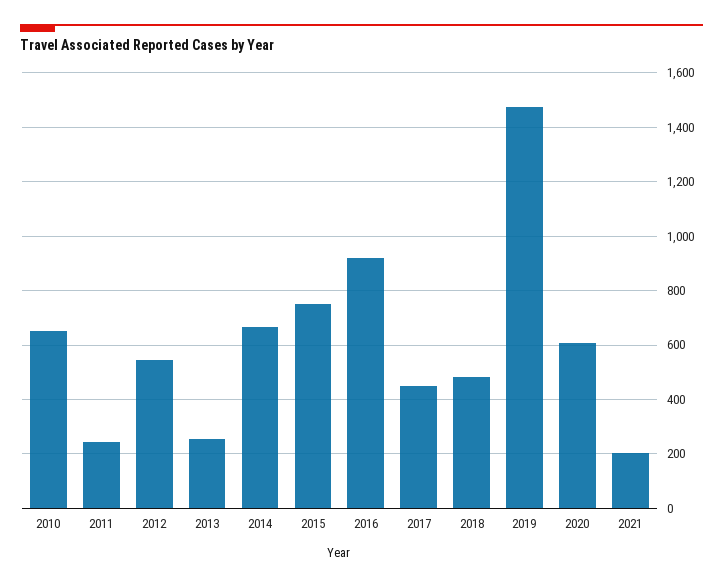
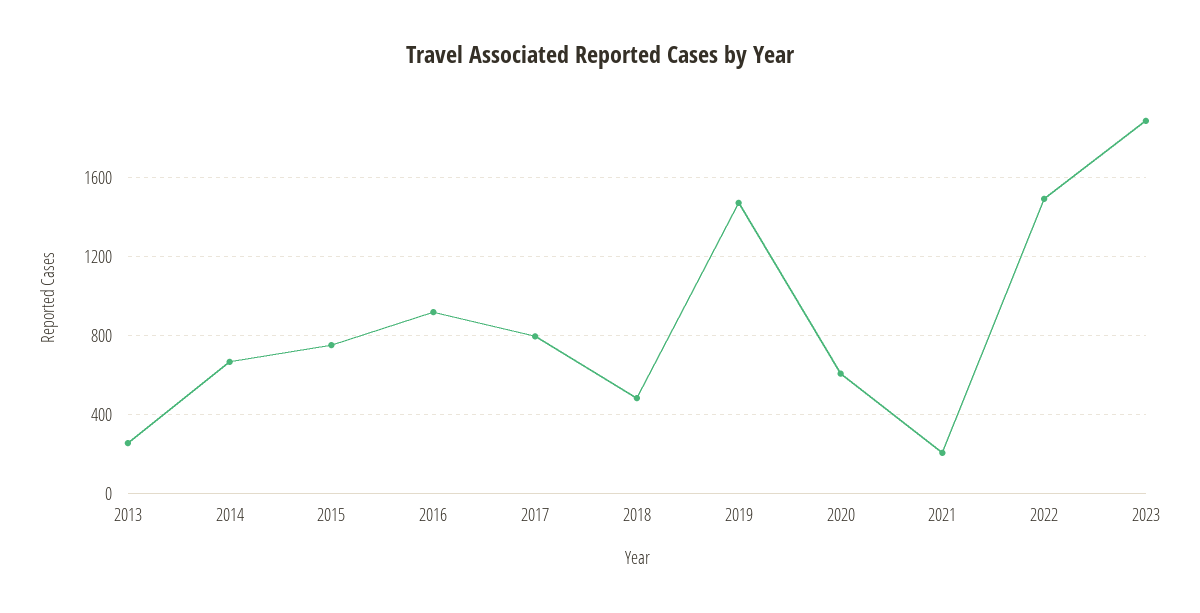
2010: 650 -> none
2011: 250 -> none
2012: 550 -> none
2017: 450 -> 800
2022: none -> 1500
2023: none -> 1900

